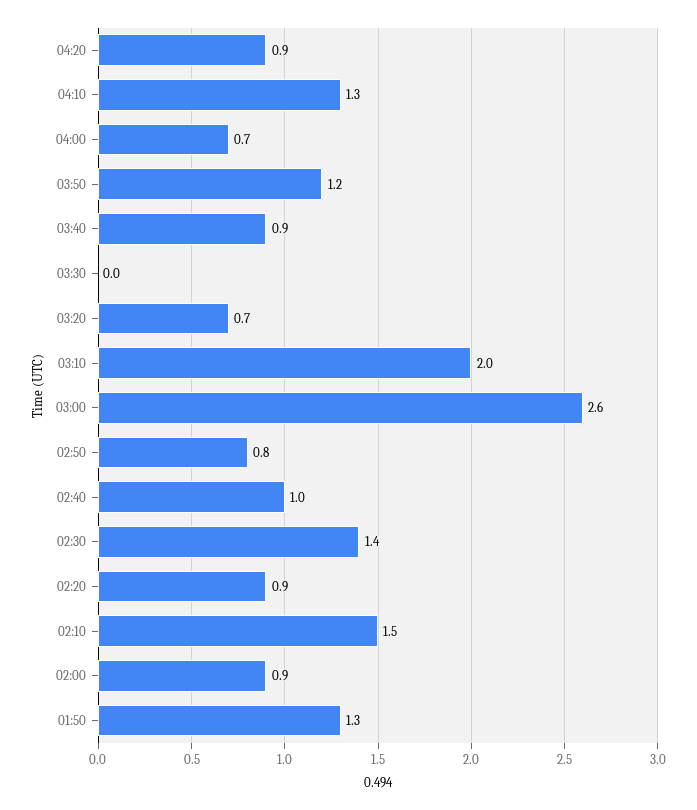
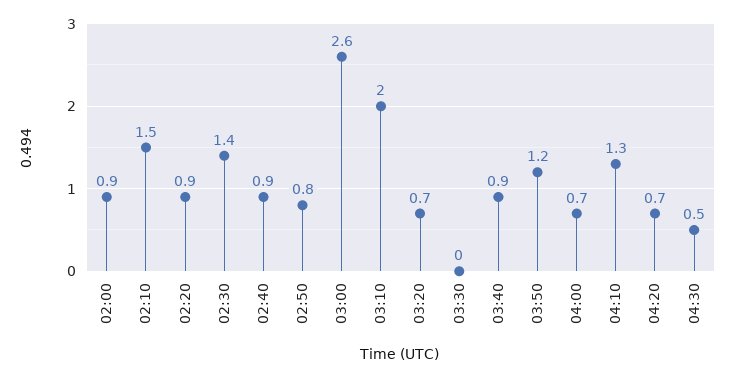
04:20: 0.9 -> 0.7
02:40: 1 -> 0.9
01:50: 1.3 -> none
04:30: none -> 0.5

